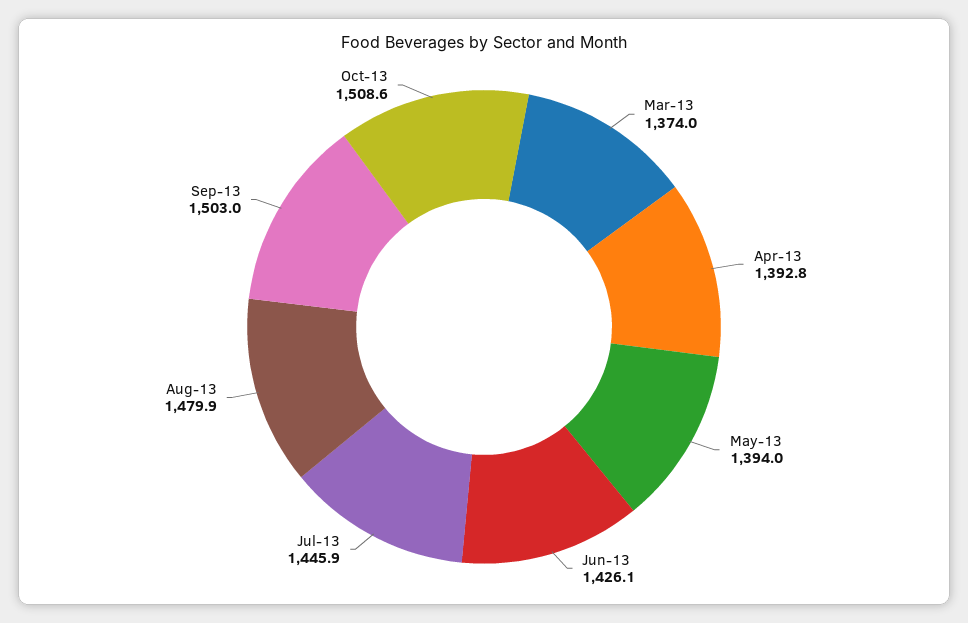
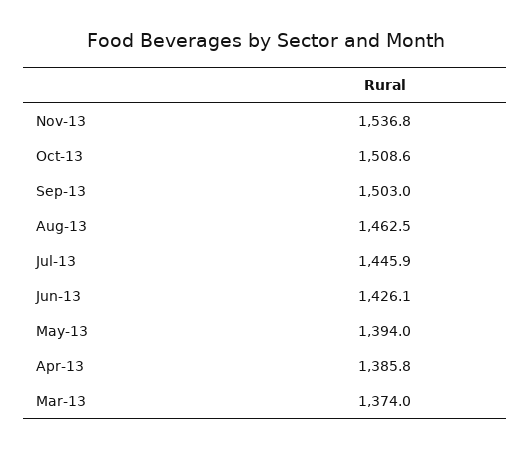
Apr-13: 1392.8 -> 1385.8
Aug-13: 1479.9 -> 1462.5
Nov-13: none -> 1536.8

